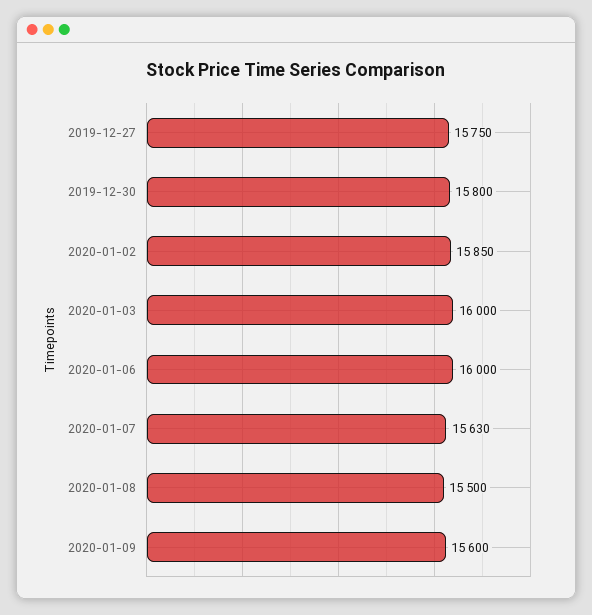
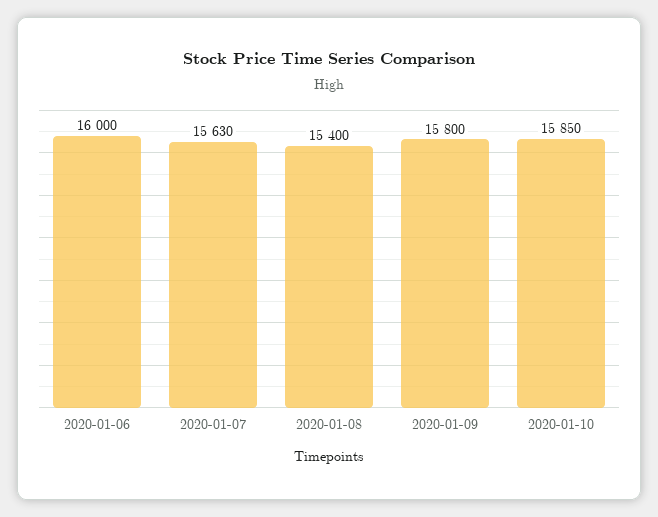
2019-12-27: 15750 -> none
2019-12-30: 15800 -> none
2020-01-02: 15850 -> none
2020-01-03: 16000 -> none
2020-01-08: 15500 -> 15400
2020-01-09: 15600 -> 15800
2020-01-10: none -> 15850

